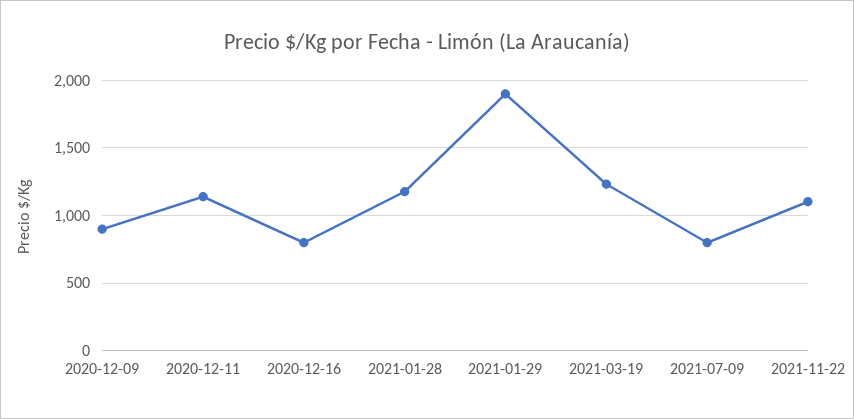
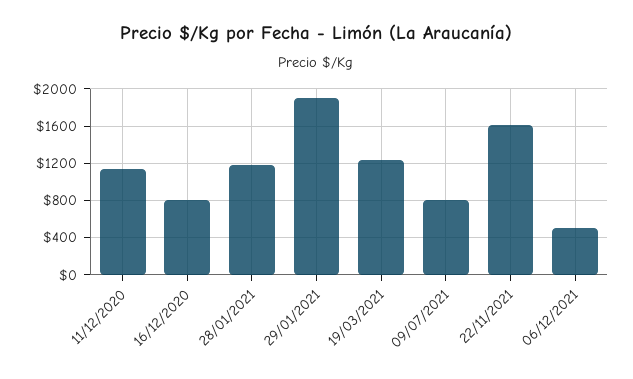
2020-12-09: 900 -> none
2021-11-22: 1100 -> 1600
06/12/2021: none -> 500

